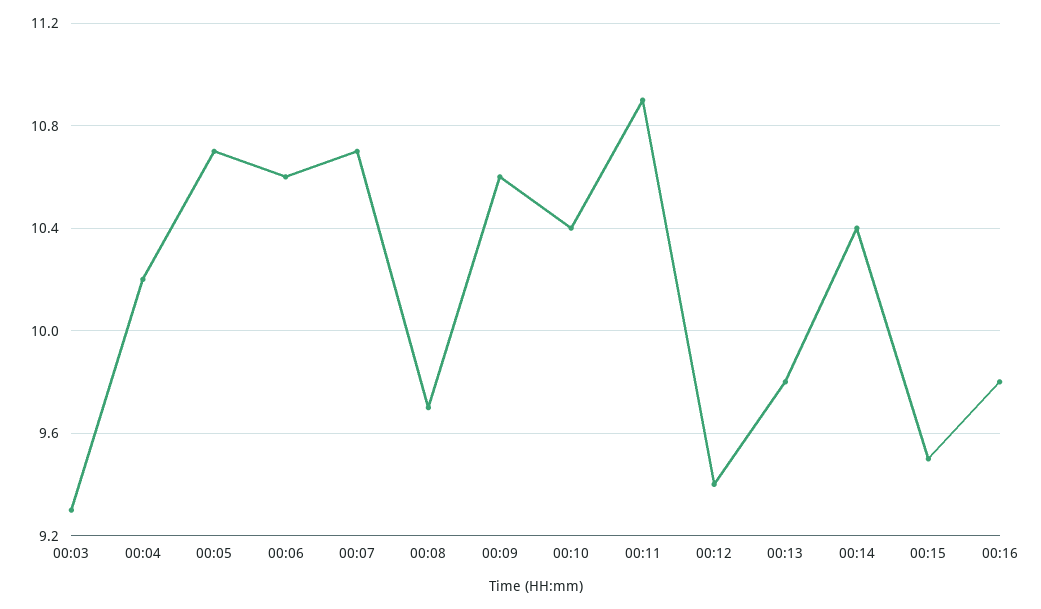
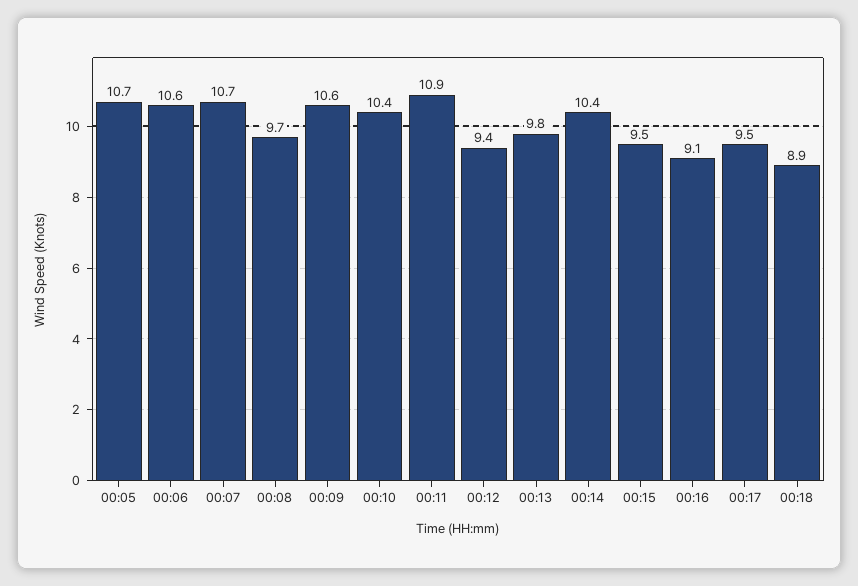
00:03: 9.3 -> none
00:04: 10.2 -> none
00:16: 9.8 -> 9.1
00:17: none -> 9.5
00:18: none -> 8.9

